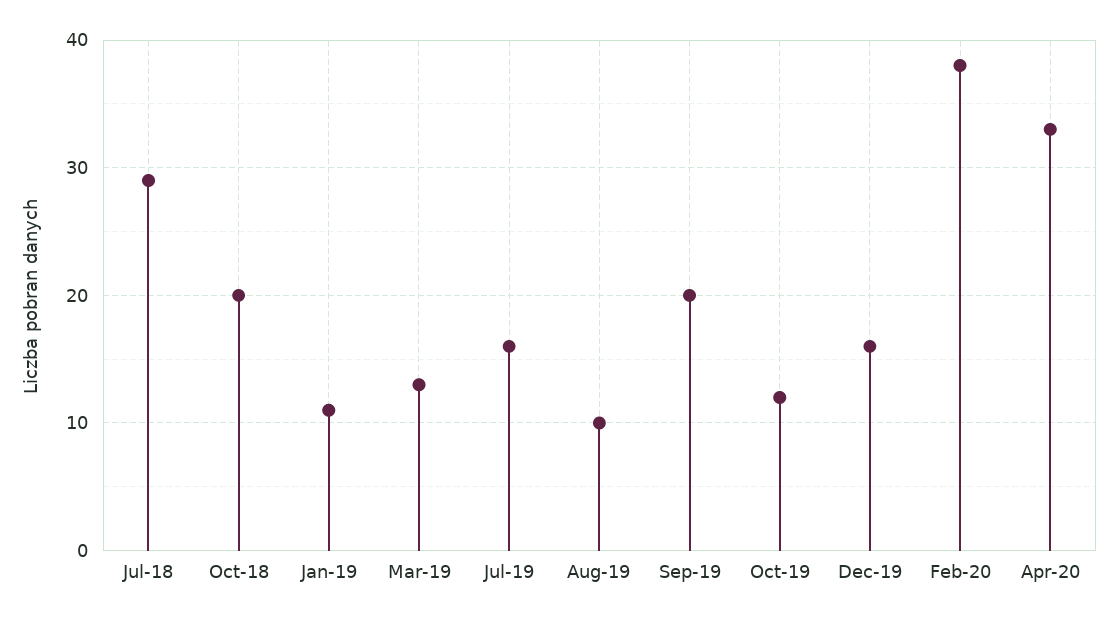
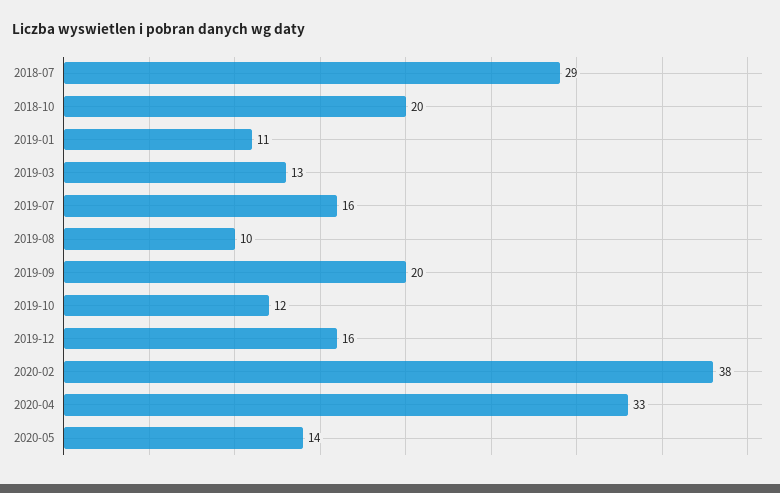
2020-05: none -> 14

